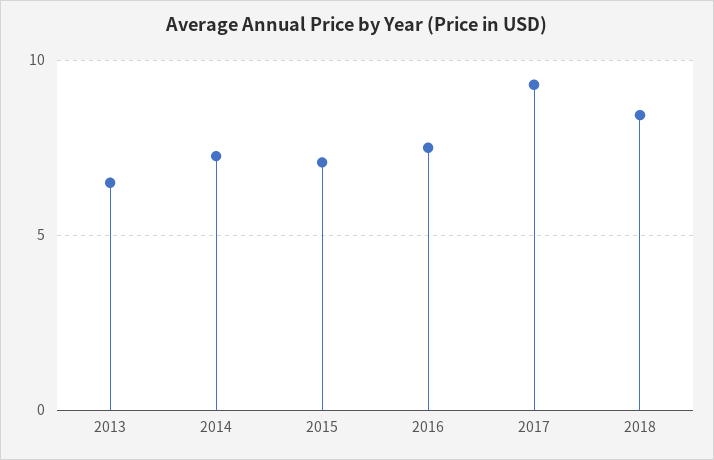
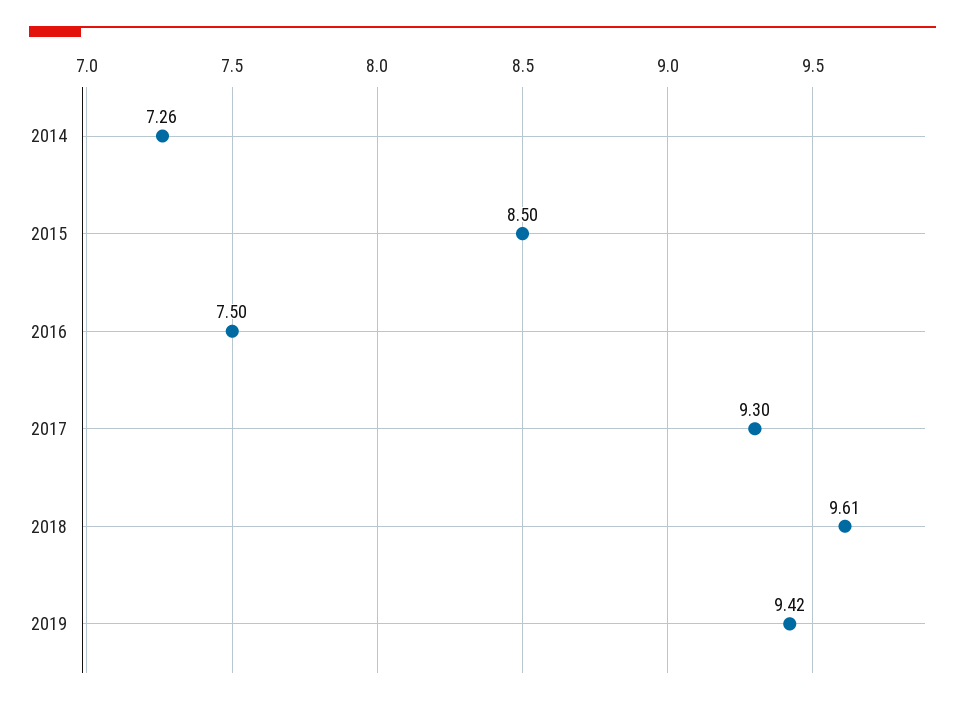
2013: 6.5 -> none
2015: 7 -> 8.5
2018: 8.5 -> 9.61
2019: none -> 9.42

